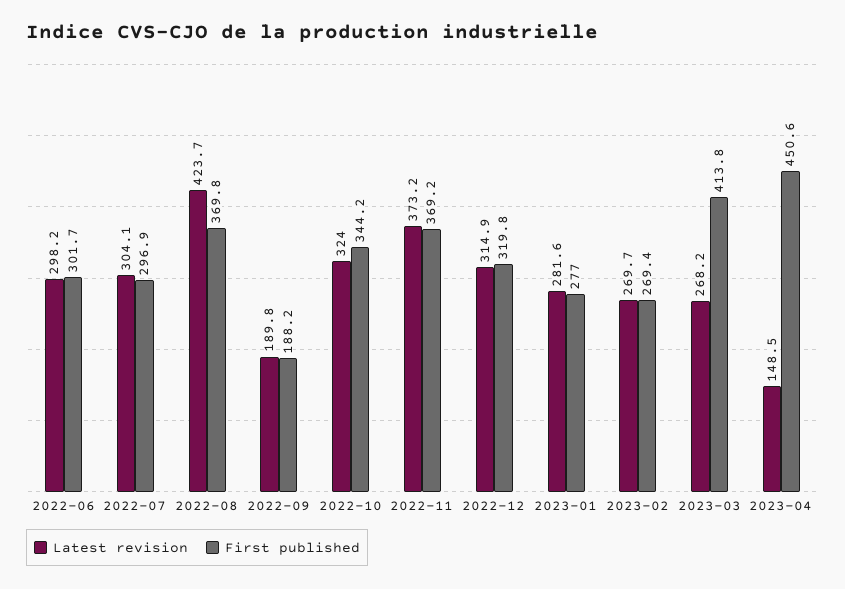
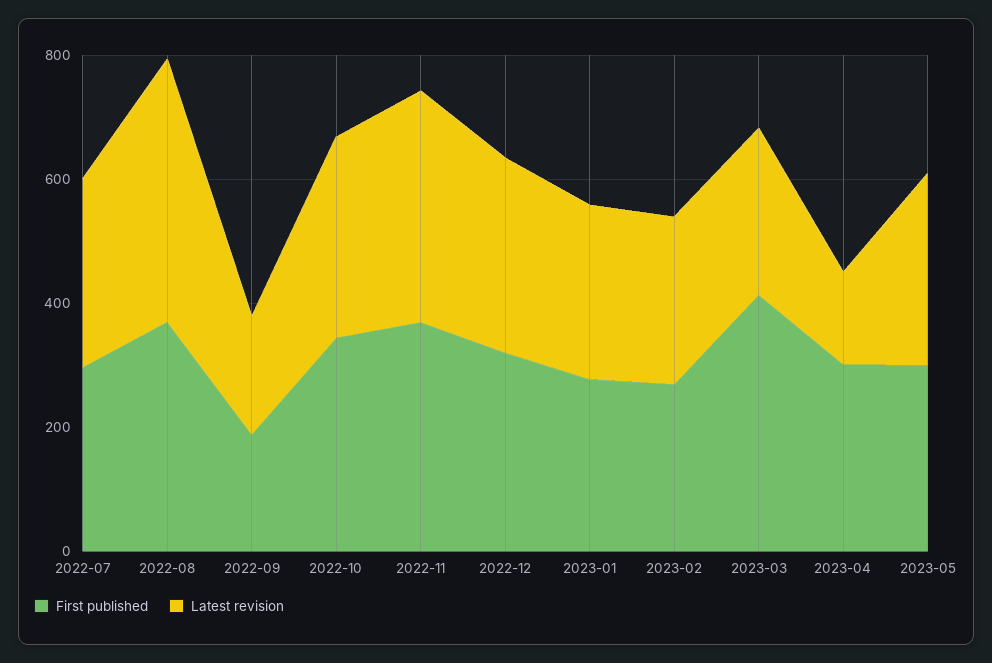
Latest revision, 2022-06: 298.2 -> none
First published, 2022-06: 301.7 -> none
First published, 2023-04: 450.6 -> 300
First published, 2023-05: none -> 300
Latest revision, 2023-05: none -> 300

